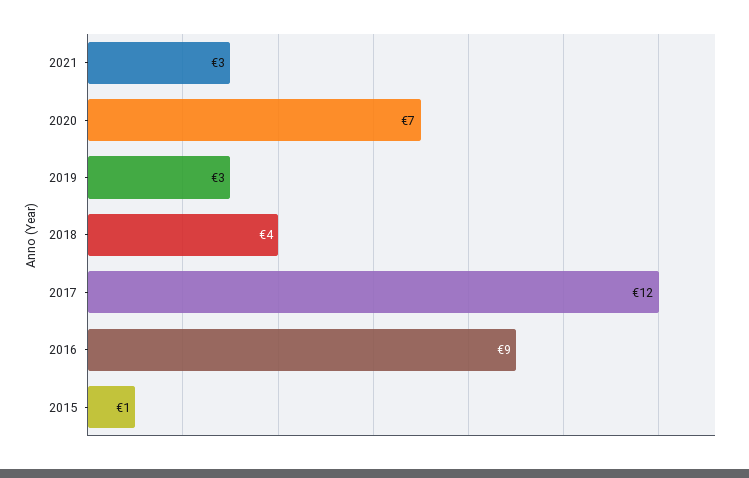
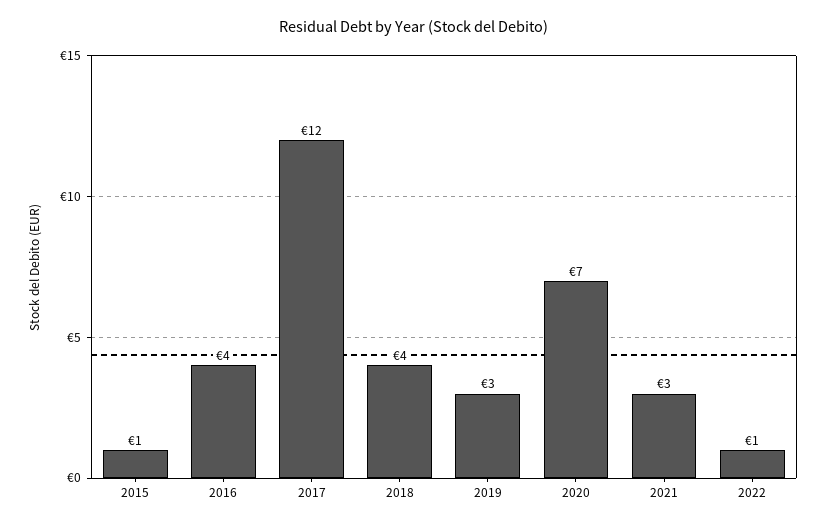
2016: 9 -> 4
2022: none -> 1

